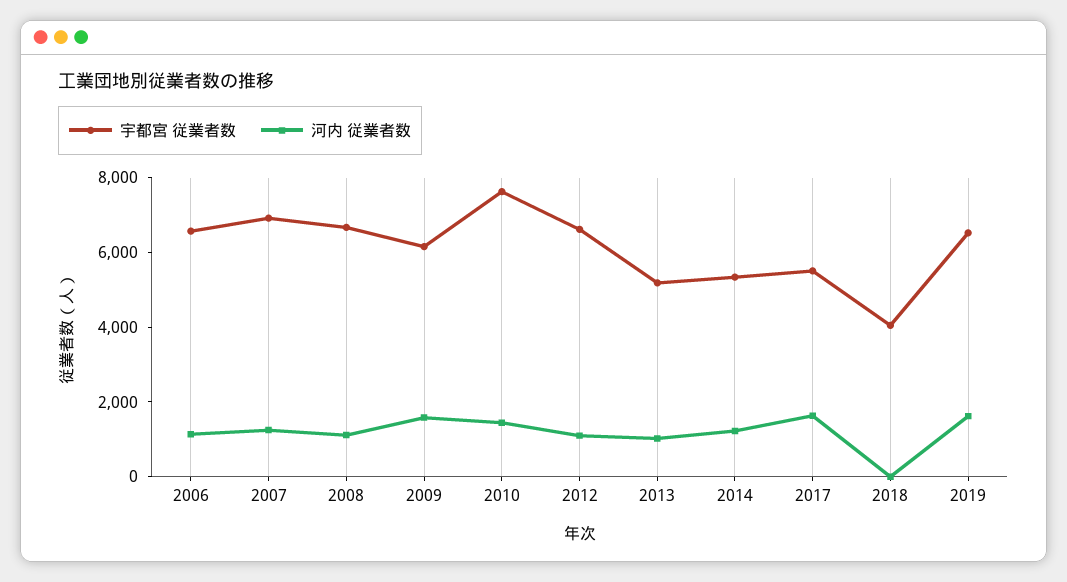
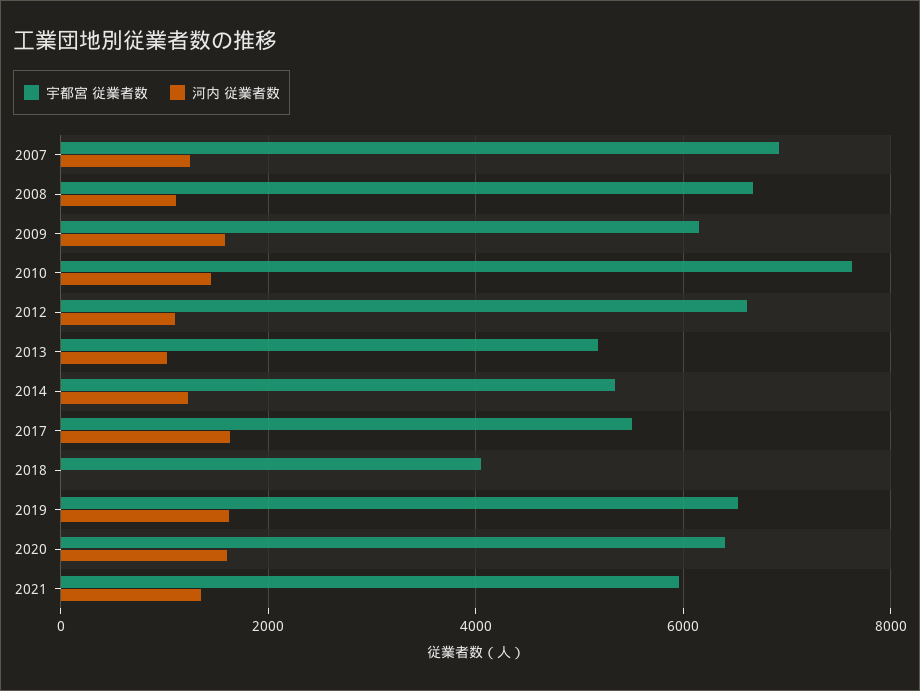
宇都宮 従業者数, 2006: 6500 -> none
河内 従業者数, 2006: 1000 -> none
宇都宮 従業者数, 2020: none -> 6400
河内 従業者数, 2020: none -> 1600
宇都宮 従業者数, 2021: none -> 6000
河内 従業者数, 2021: none -> 1400

